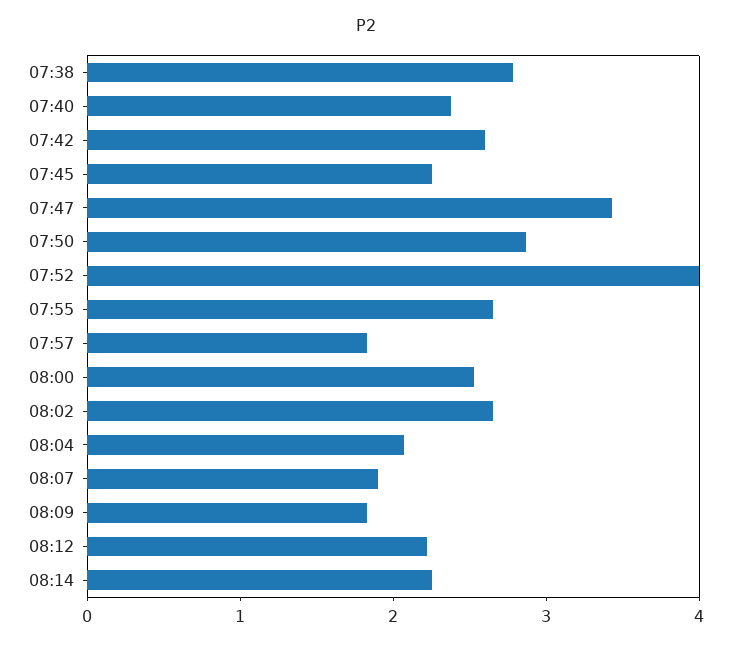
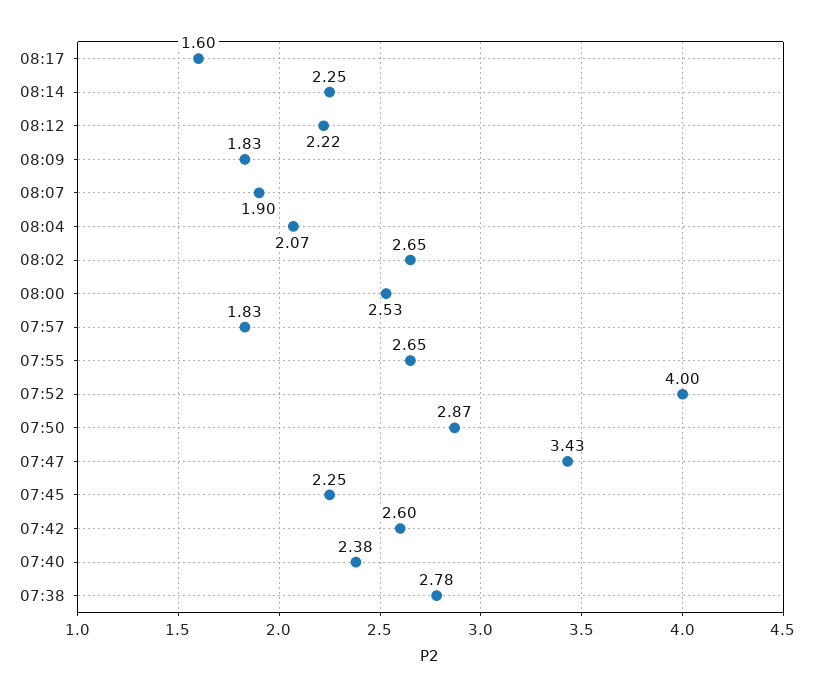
08:17: none -> 1.6

